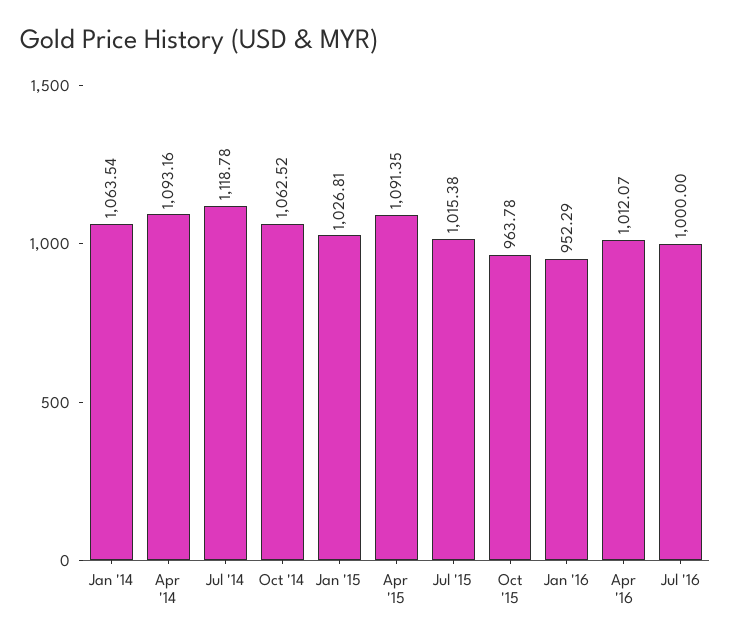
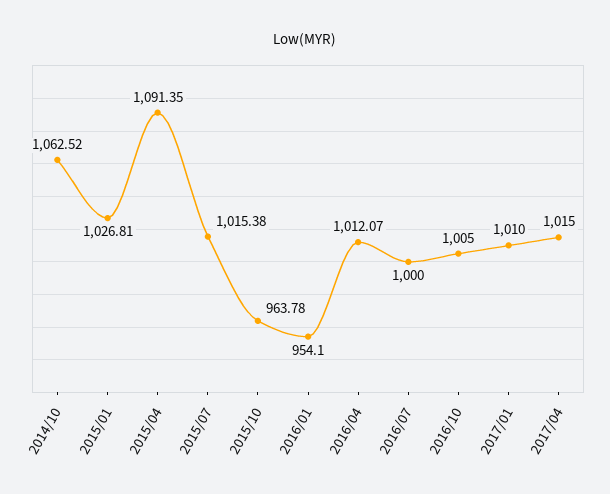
Jan '14: 1063.54 -> none
Apr '14: 1093.16 -> none
Jul '14: 1118.78 -> none
Jan '16: 952.29 -> 954.1
2016/10: none -> 1005
2017/01: none -> 1010
2017/04: none -> 1015

